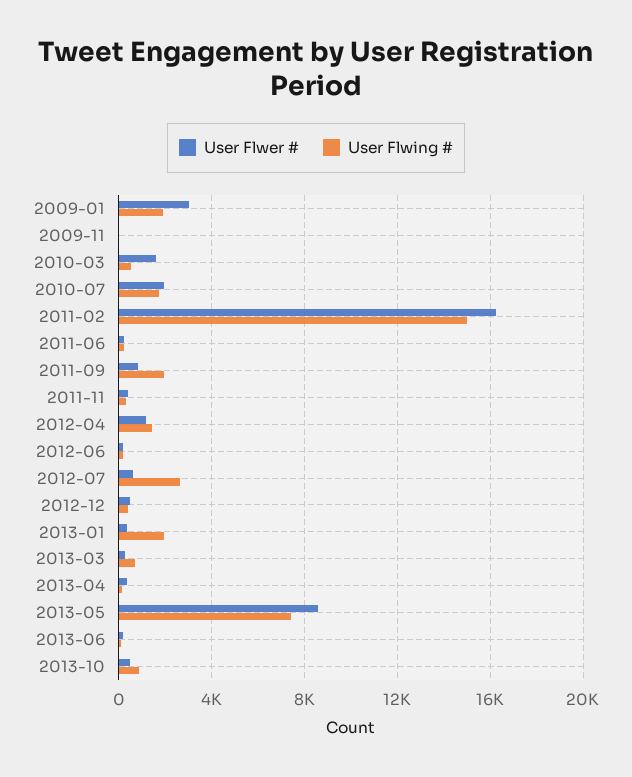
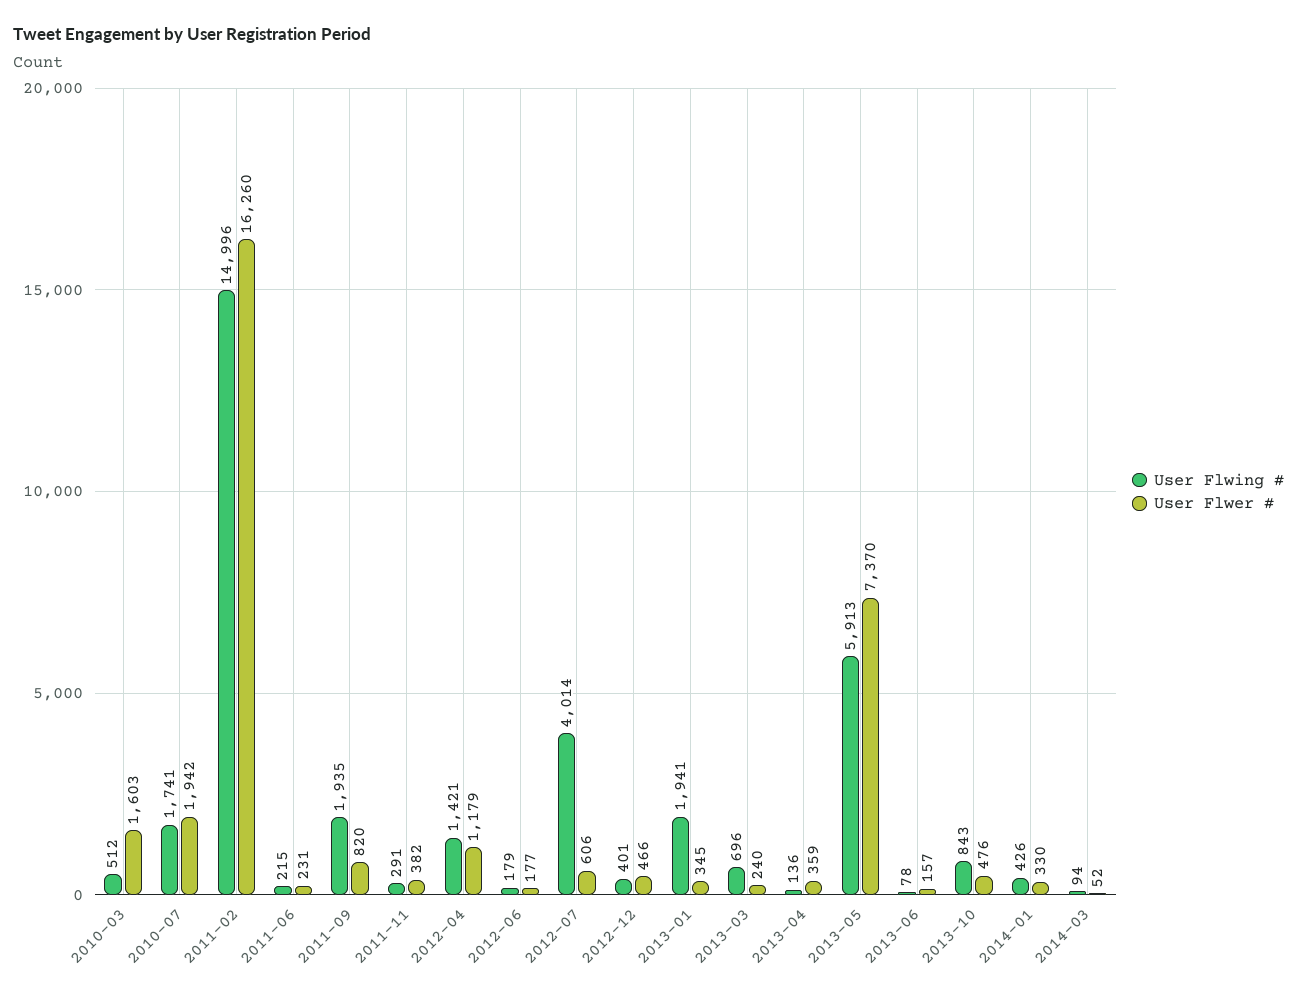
User Flwer #, 2009-01: 3000 -> none
User Flwing #, 2009-01: 2000 -> none
User Flwer #, 2009-11: 0 -> none
User Flwing #, 2009-11: 0 -> none
User Flwing #, 2012-07: 2500 -> 4014
User Flwer #, 2013-05: 8500 -> 7370
User Flwing #, 2013-05: 7500 -> 5913
User Flwing #, 2014-01: none -> 426
User Flwer #, 2014-01: none -> 330
User Flwing #, 2014-03: none -> 94
User Flwer #, 2014-03: none -> 52

